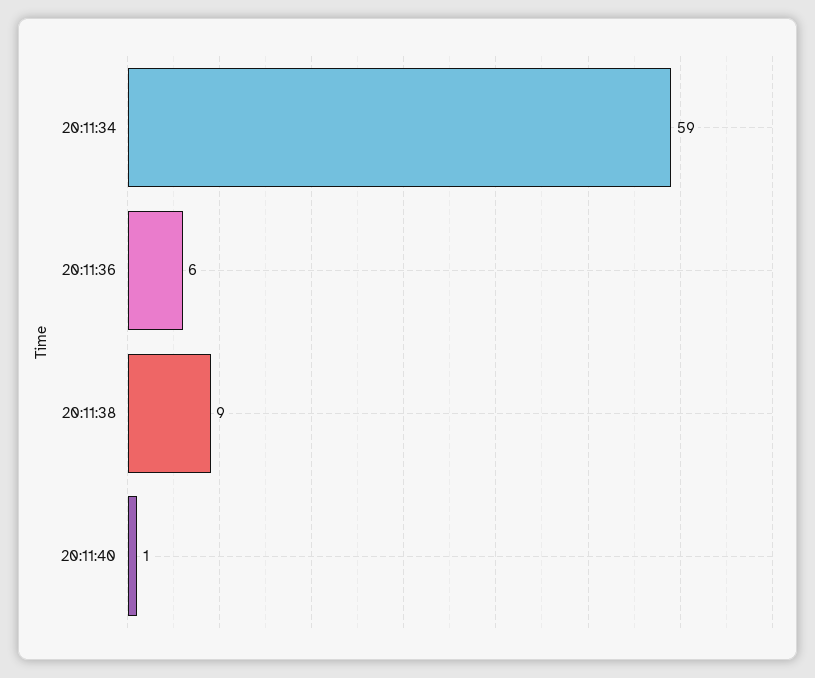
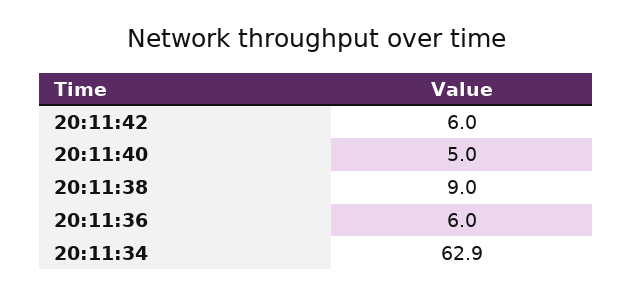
20:11:34: 59 -> 62.9
20:11:40: 1 -> 5
20:11:42: none -> 6

